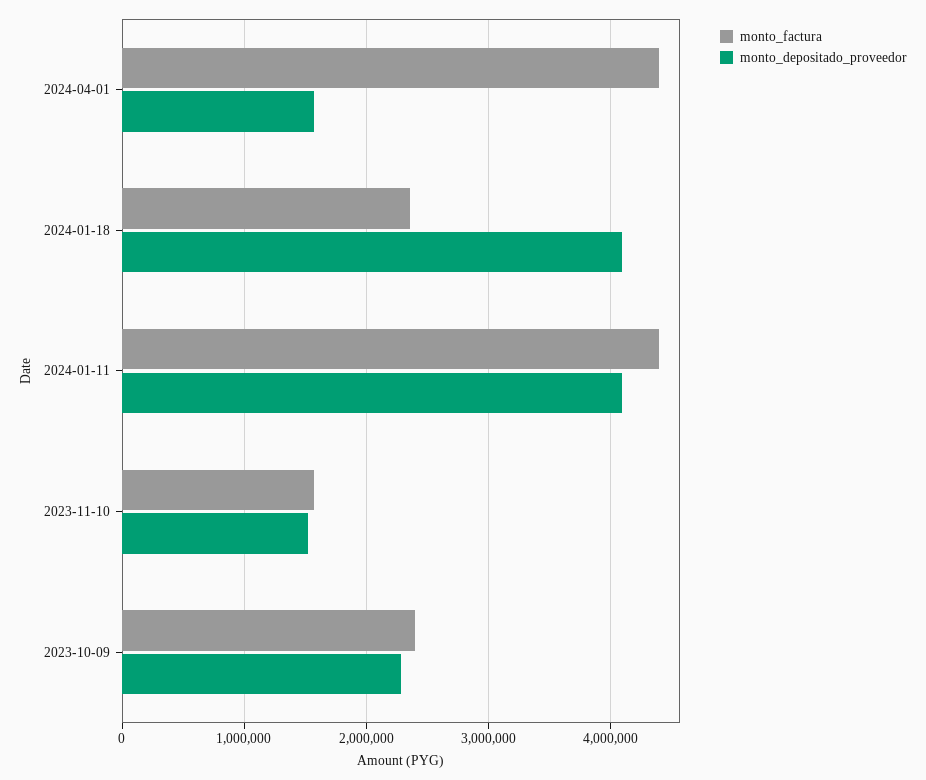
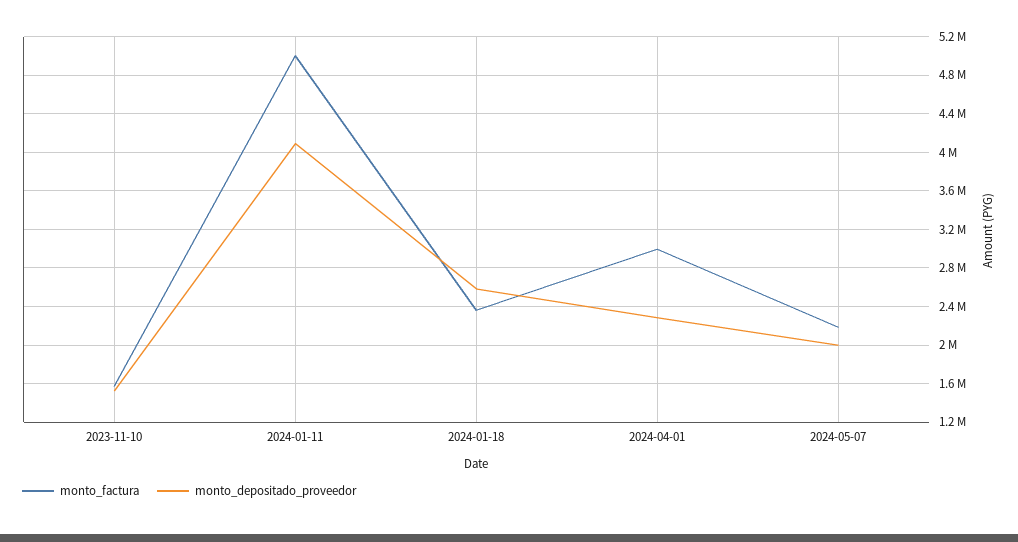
monto_factura, 2024-04-01: 4400000 -> 3000000
monto_depositado_proveedor, 2024-04-01: 1600000 -> 2300000
monto_depositado_proveedor, 2024-01-18: 4100000 -> 2600000
monto_factura, 2024-01-11: 4400000 -> 5000000
monto_factura, 2023-10-09: 2400000 -> none
monto_depositado_proveedor, 2023-10-09: 2300000 -> none
monto_factura, 2024-05-07: none -> 2200000
monto_depositado_proveedor, 2024-05-07: none -> 2000000

